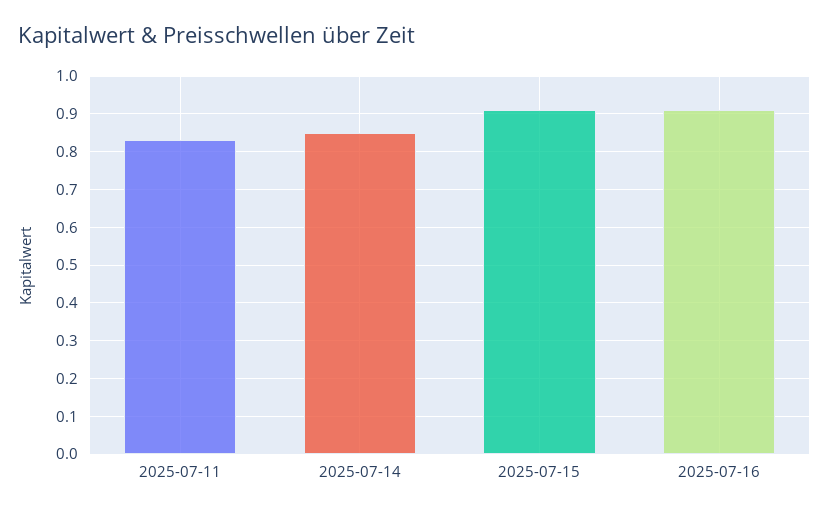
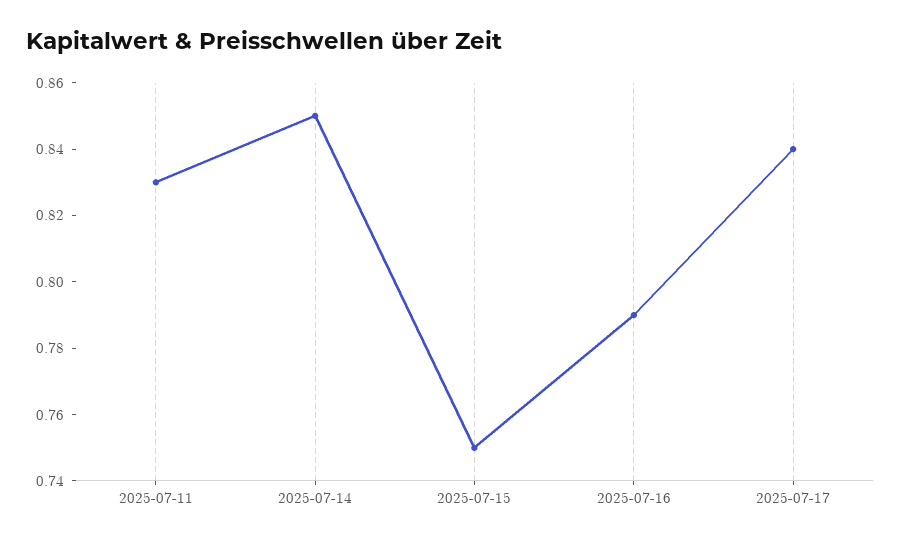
2025-07-15: 0.9 -> 0.75
2025-07-16: 0.9 -> 0.79
2025-07-17: none -> 0.84

